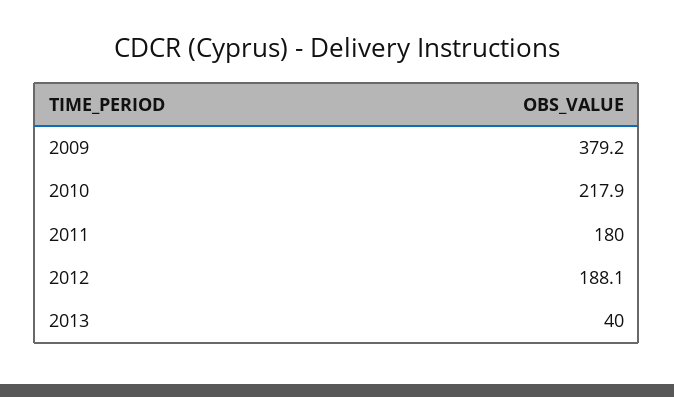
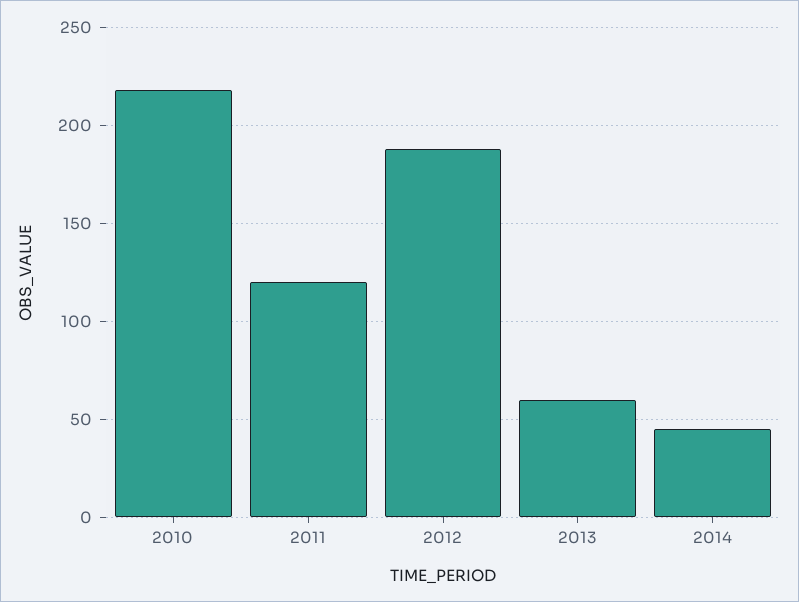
2009: 379.2 -> none
2011: 180 -> 120
2013: 40 -> 60
2014: none -> 45

